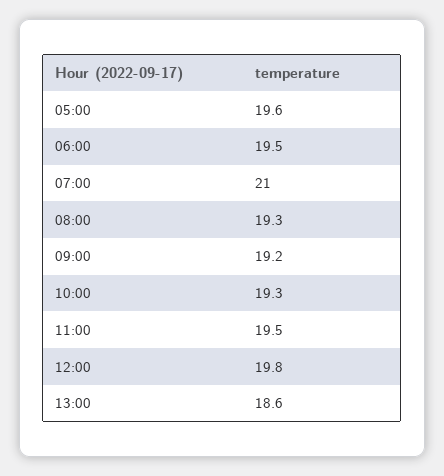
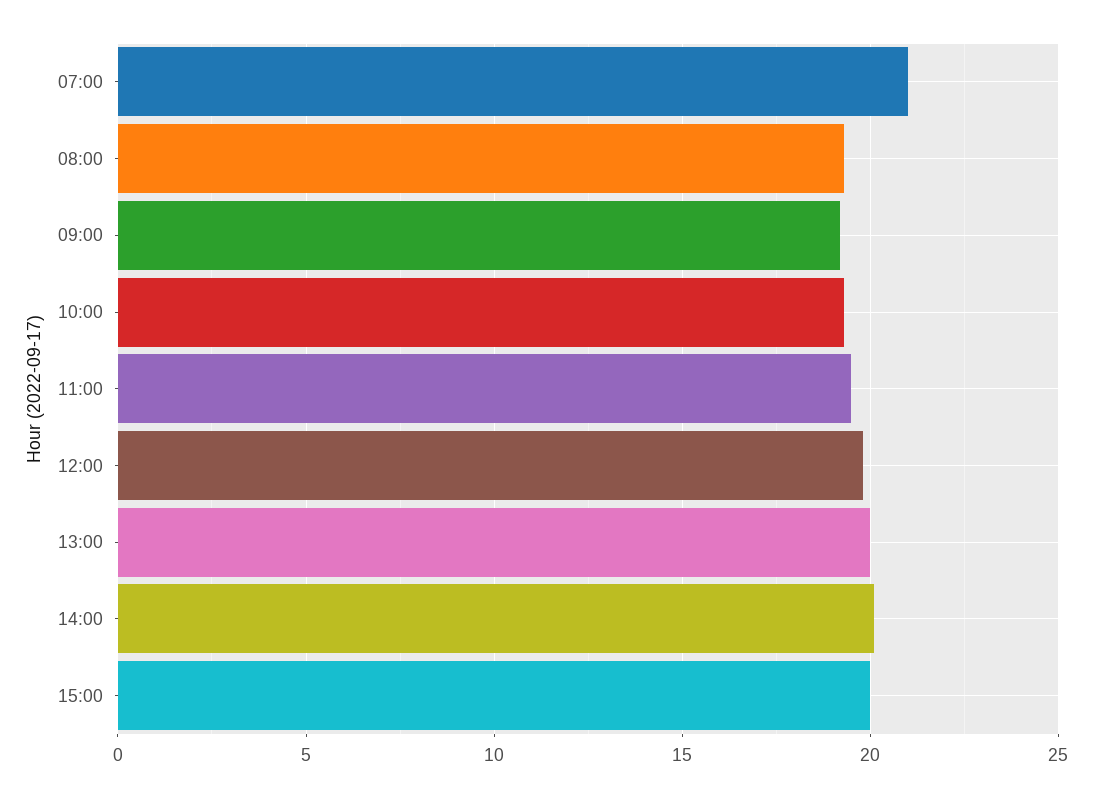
05:00: 19.6 -> none
06:00: 19.5 -> none
13:00: 18.6 -> 20
14:00: none -> 20
15:00: none -> 20

